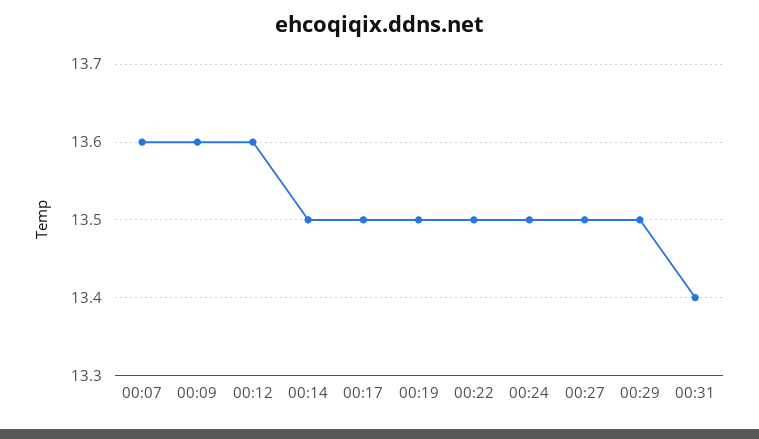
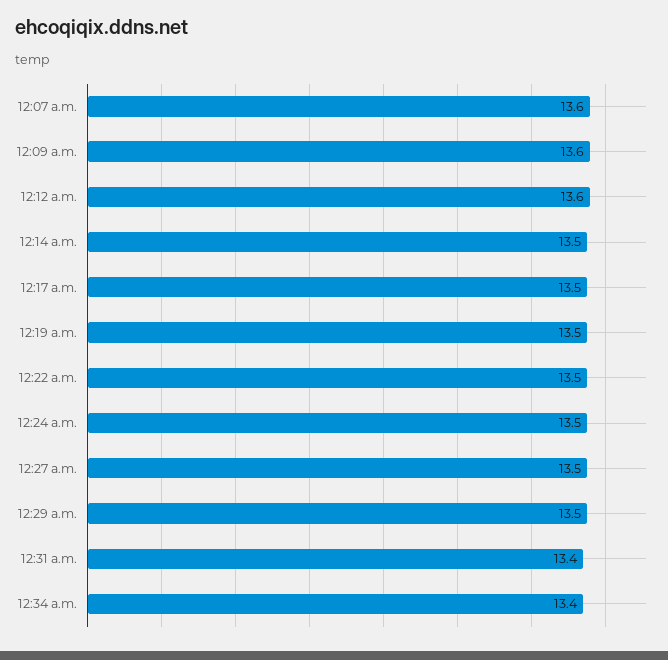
12:34 a.m.: none -> 13.4

